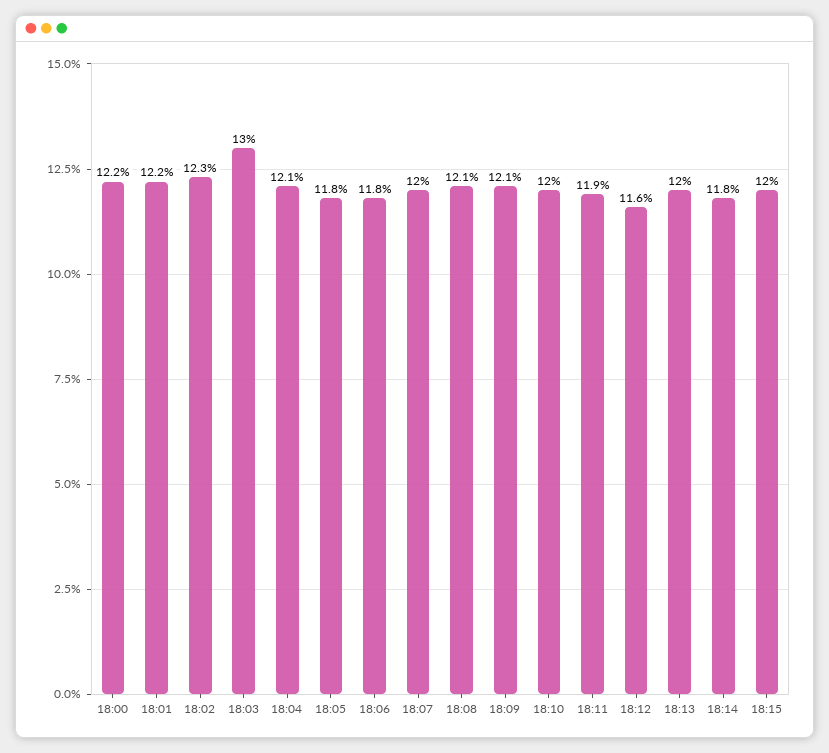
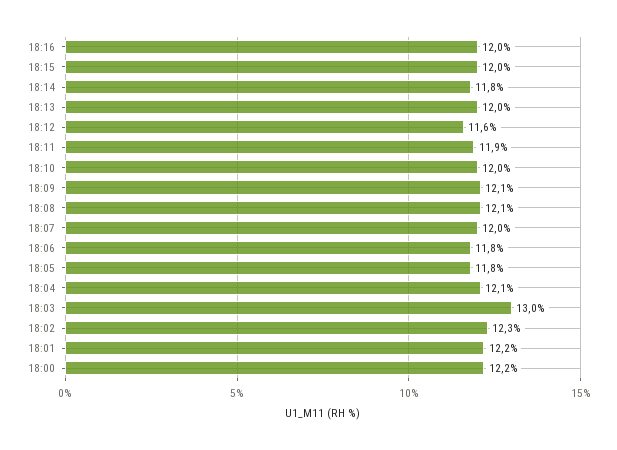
18:16: none -> 12

